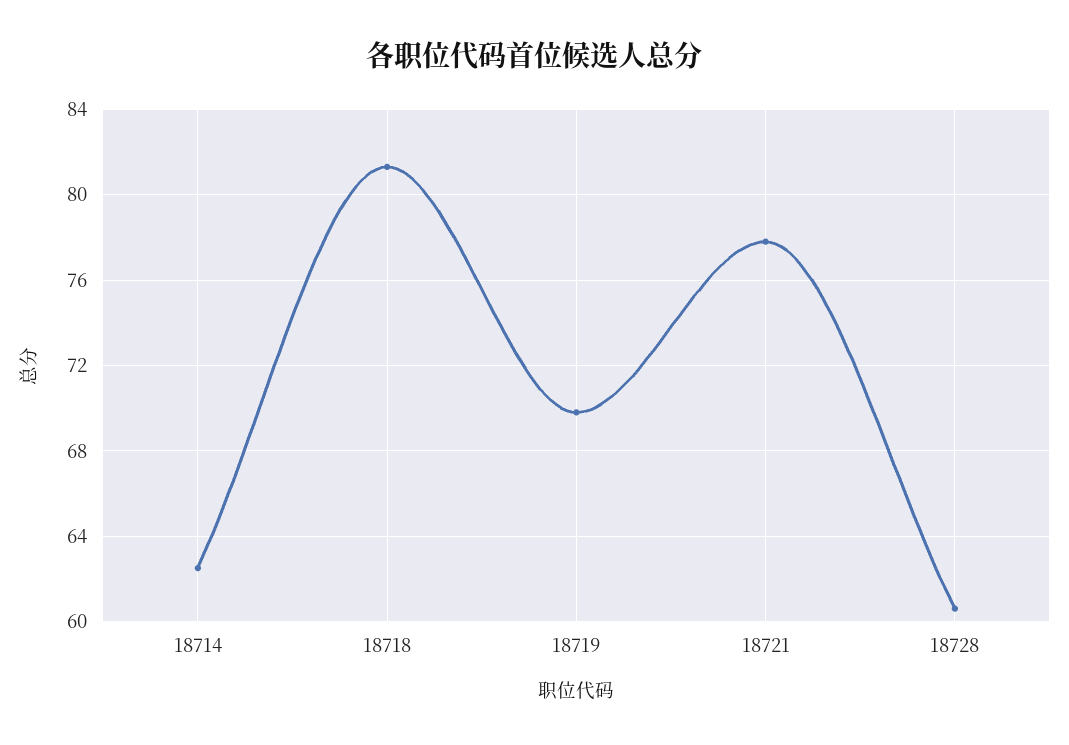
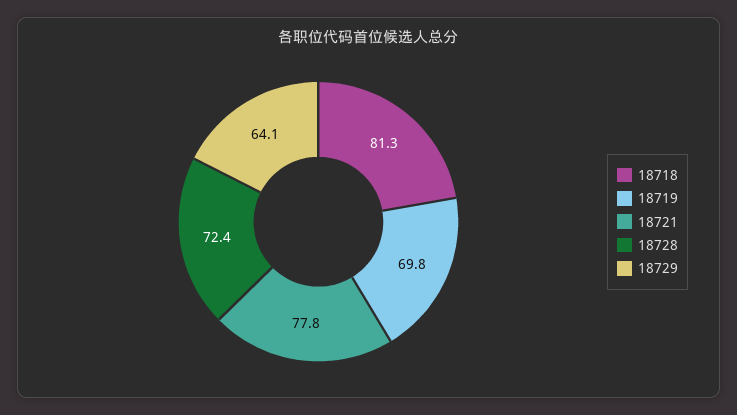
18714: 62.5 -> none
18728: 60.5 -> 72.4
18729: none -> 64.1

